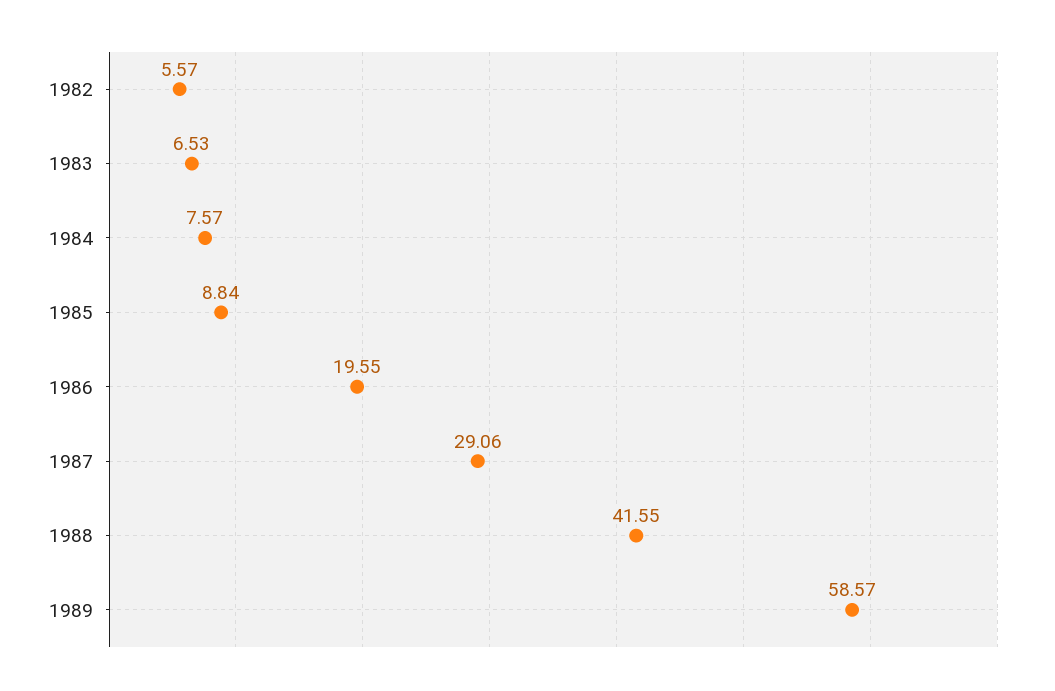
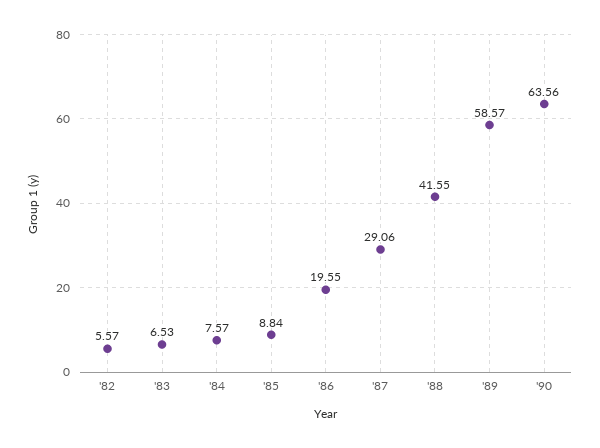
'90: none -> 63.56

